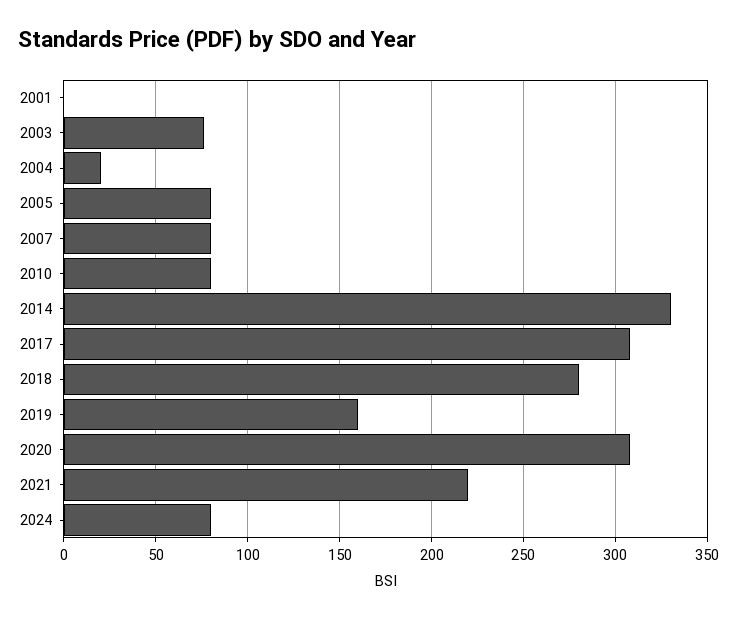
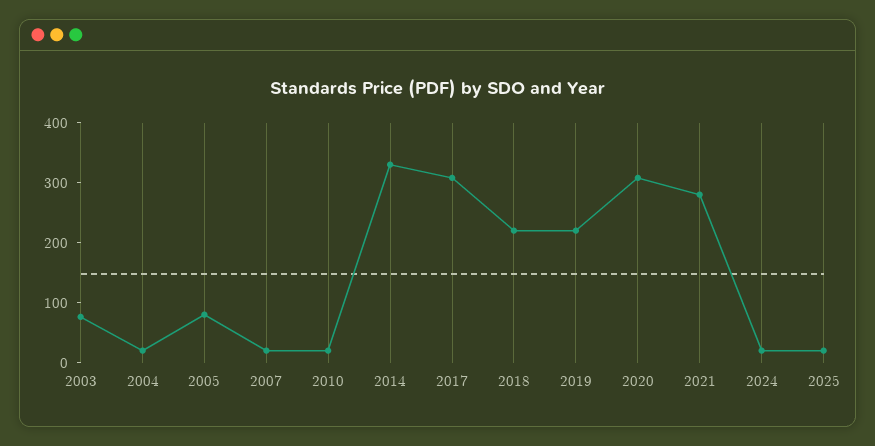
2001: 0 -> none
2007: 80 -> 20
2010: 80 -> 20
2018: 280 -> 220
2019: 160 -> 220
2021: 220 -> 280
2024: 80 -> 20
2025: none -> 20

